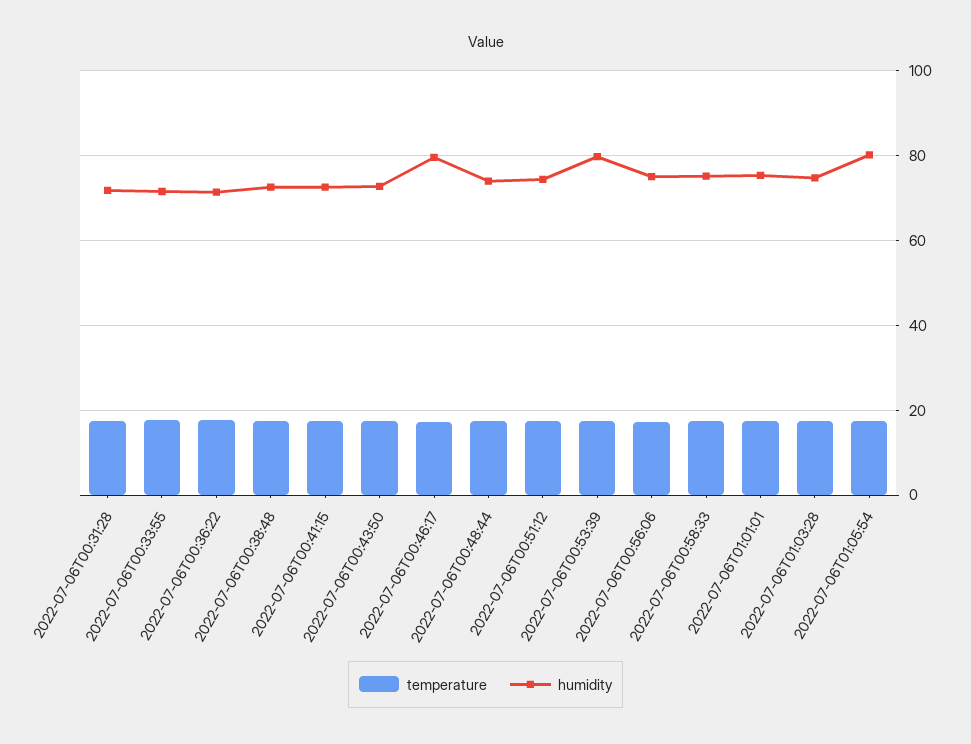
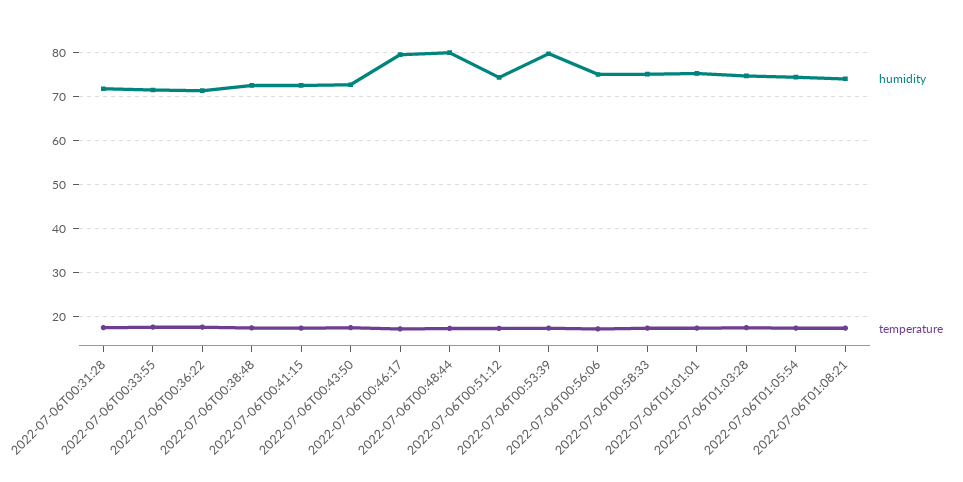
humidity, 2022-07-06T00:48:44: 74 -> 80
humidity, 2022-07-06T01:05:54: 80 -> 74
humidity, 2022-07-06T01:08:21: none -> 74
temperature, 2022-07-06T01:08:21: none -> 18

